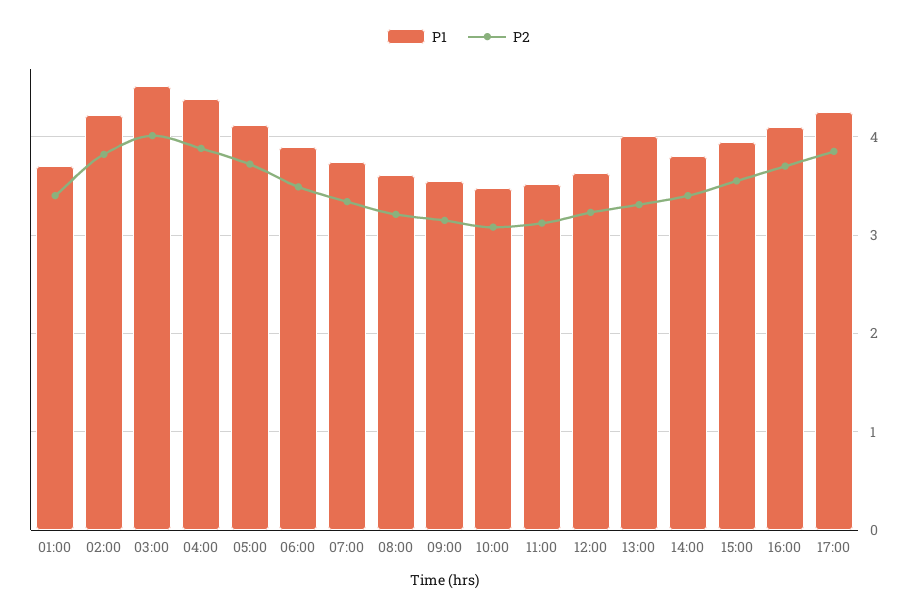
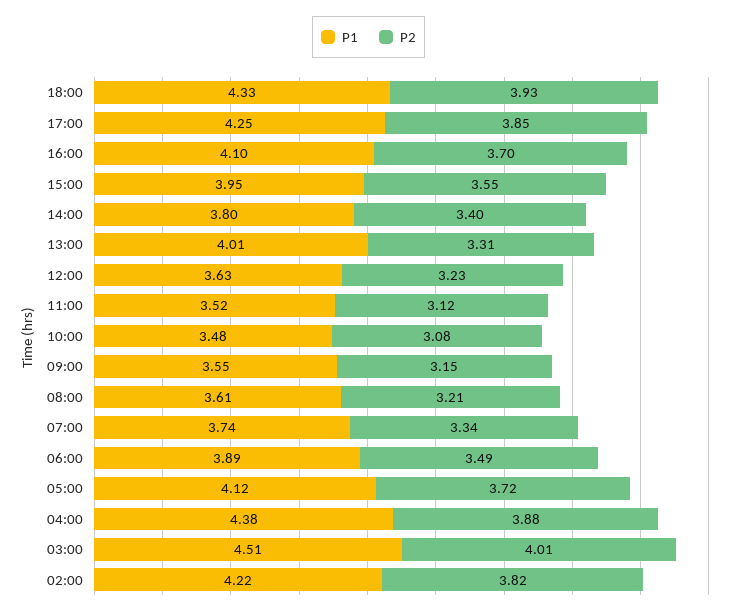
P1, 01:00: 3.7 -> none
P2, 01:00: 3.4 -> none
P1, 18:00: none -> 4.33
P2, 18:00: none -> 3.93

